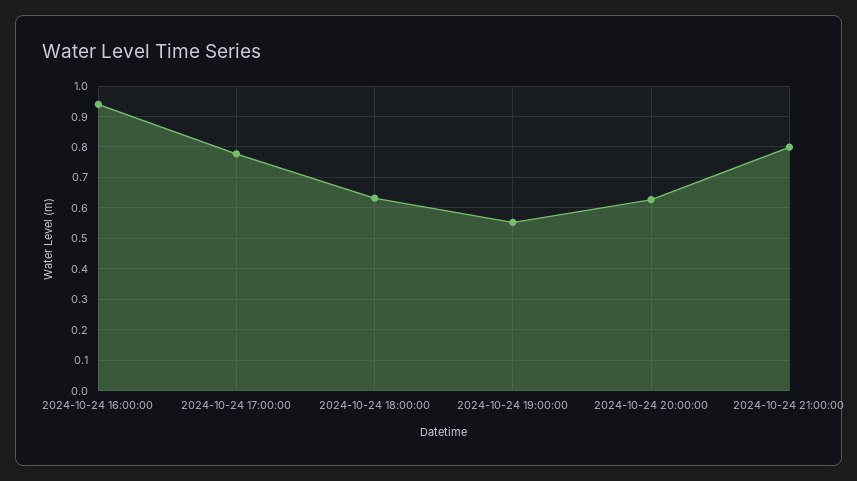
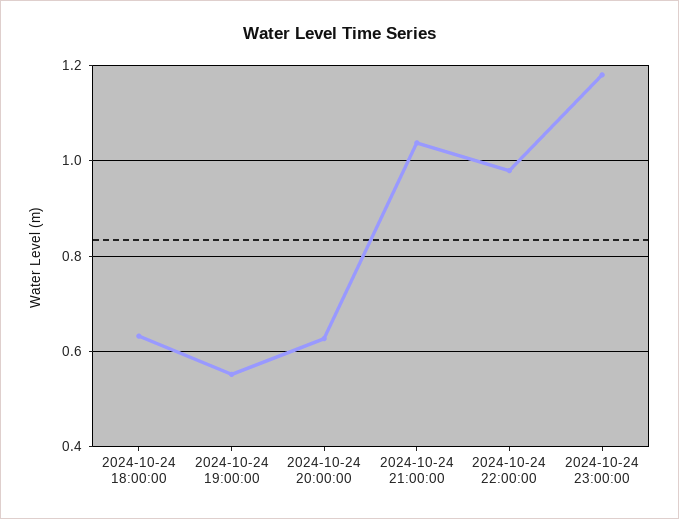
2024-10-24 16:00:00: 0.94 -> none
2024-10-24 17:00:00: 0.78 -> none
2024-10-24 21:00:00: 0.8 -> 1.04
2024-10-24 22:00:00: none -> 0.98
2024-10-24 23:00:00: none -> 1.18

